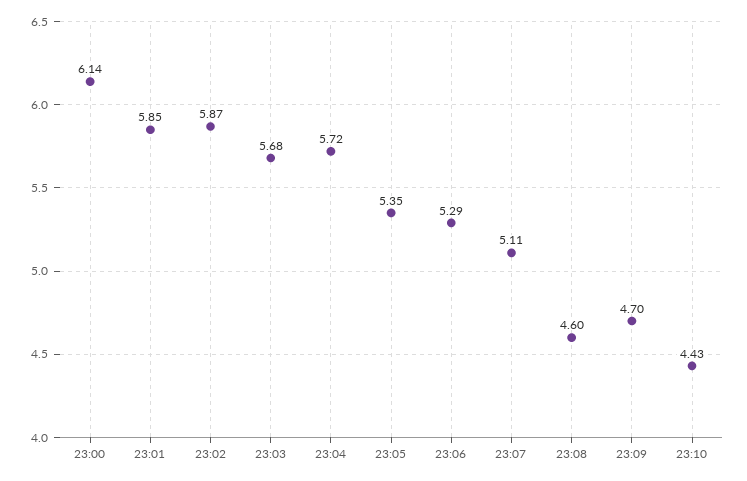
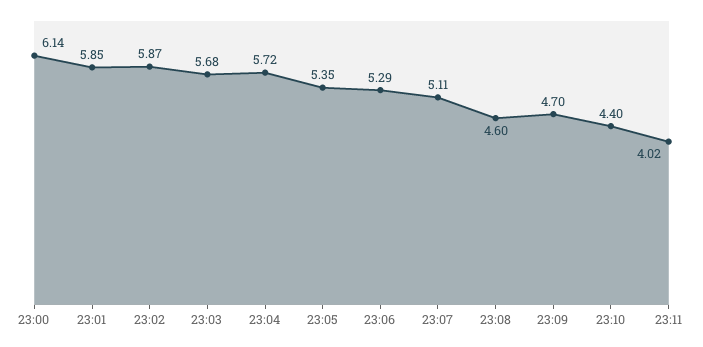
23:10: 4.43 -> 4.4
23:11: none -> 4.02

